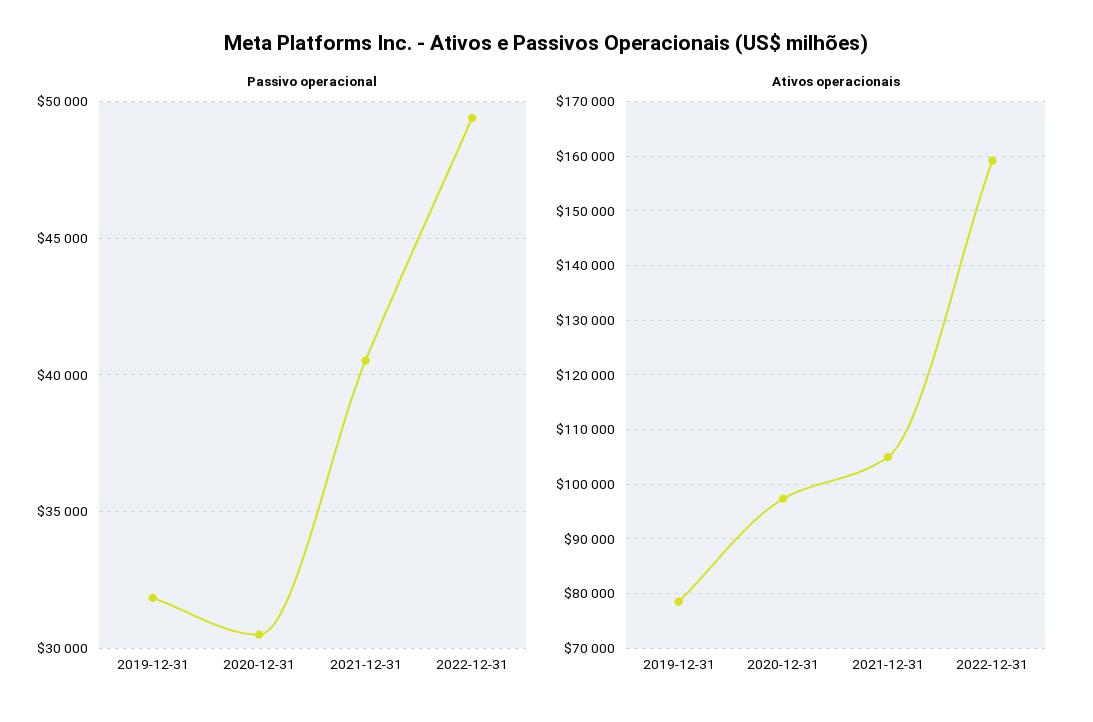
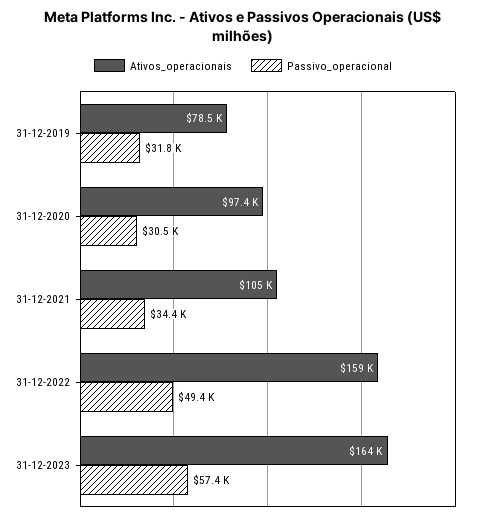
Passivo operacional, 2021-12-31: 40500 -> 34400
Ativos operacionais, 31-12-2023: none -> 164000
Passivo operacional, 31-12-2023: none -> 57400

